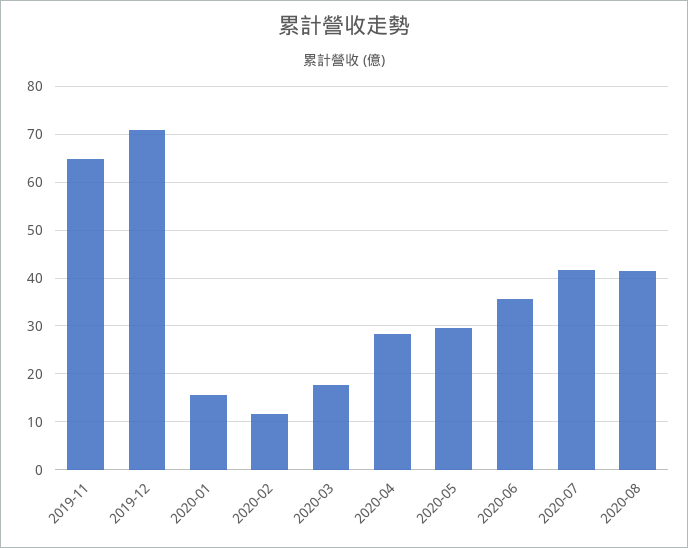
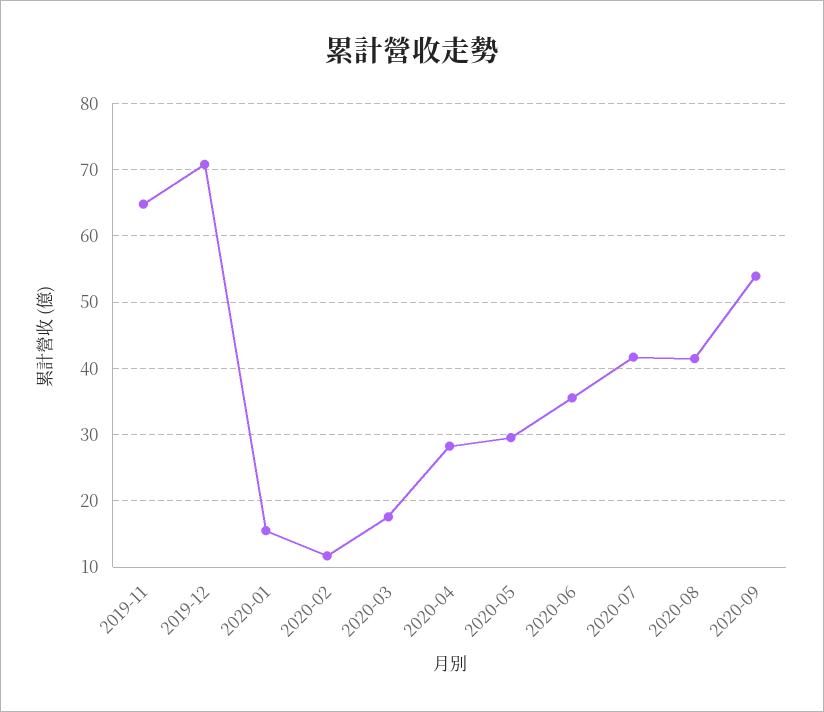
2020-09: none -> 54

